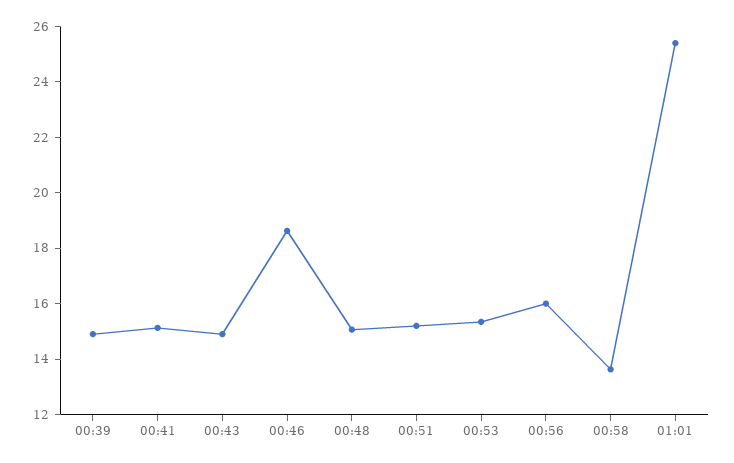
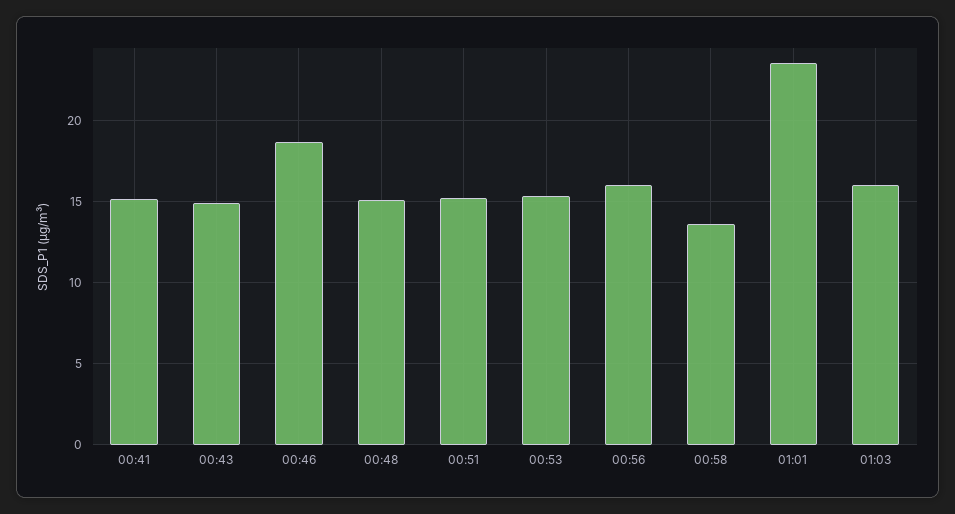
00:39: 15 -> none
01:01: 25.5 -> 23.5
01:03: none -> 16

